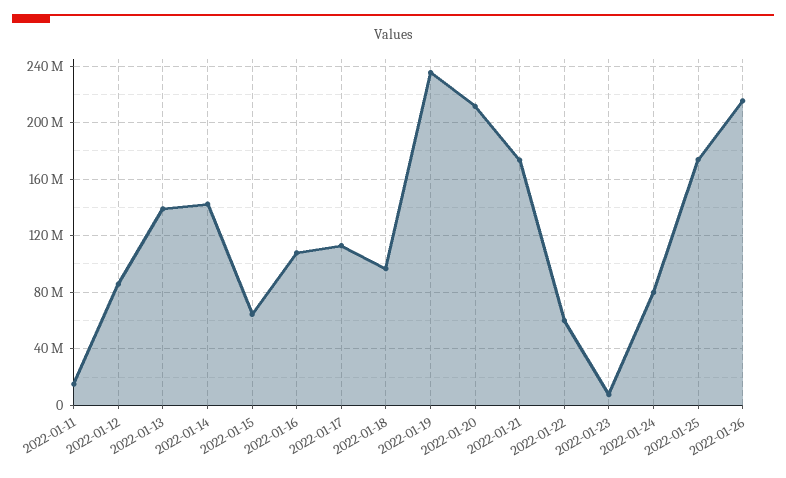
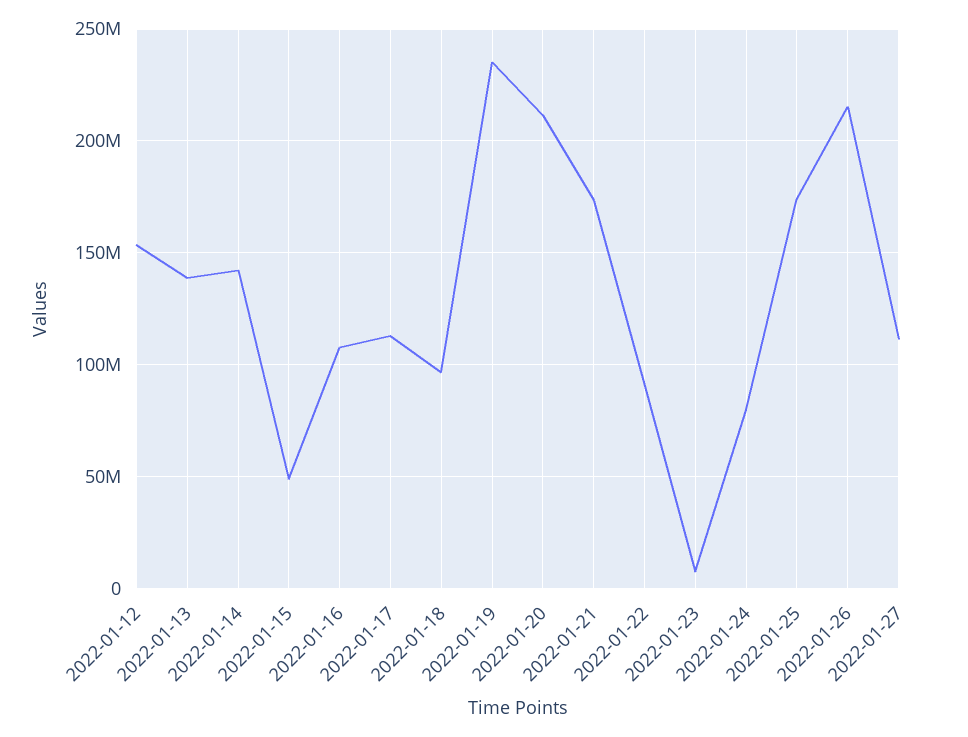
2022-01-11: 15000000 -> none
2022-01-12: 85000000 -> 155000000
2022-01-15: 65000000 -> 50000000
2022-01-22: 60000000 -> 90000000
2022-01-27: none -> 110000000

